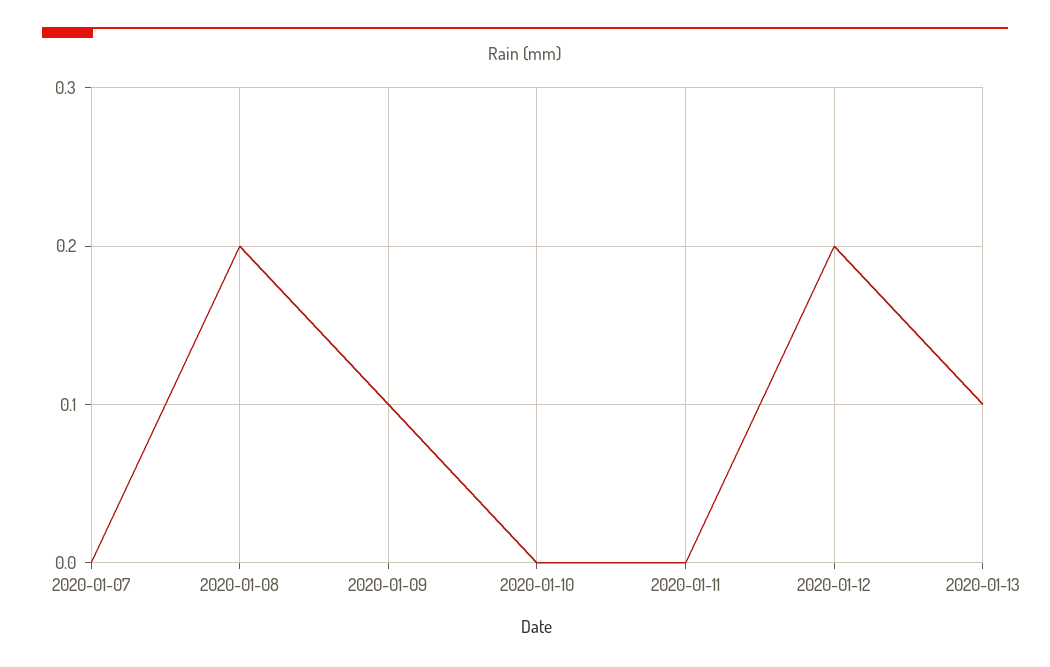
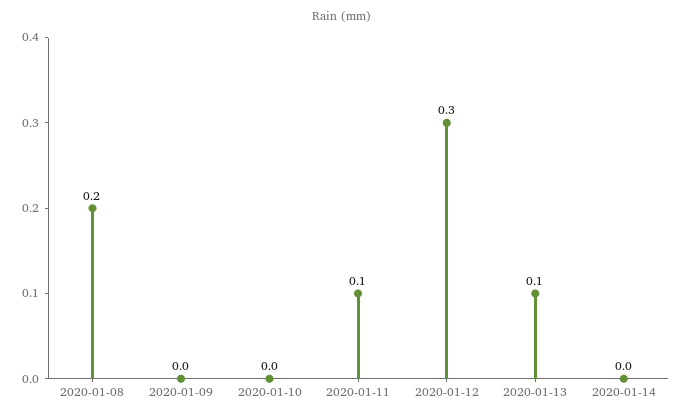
2020-01-07: 0 -> none
2020-01-09: 0.1 -> 0
2020-01-11: 0 -> 0.1
2020-01-12: 0.2 -> 0.3
2020-01-14: none -> 0

